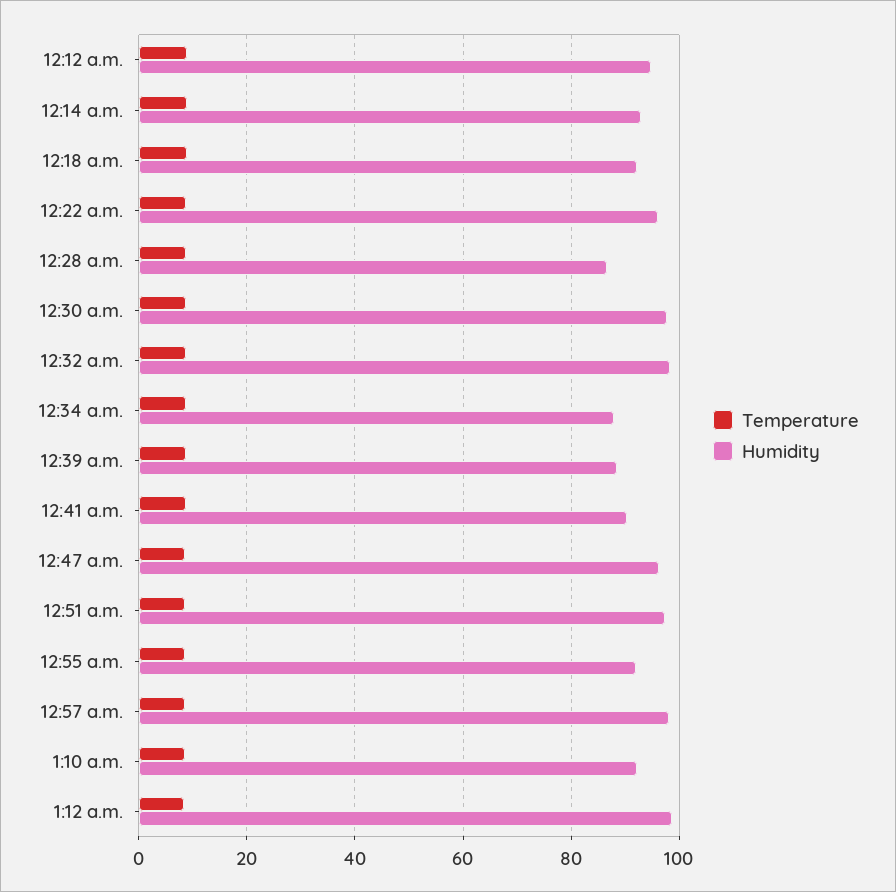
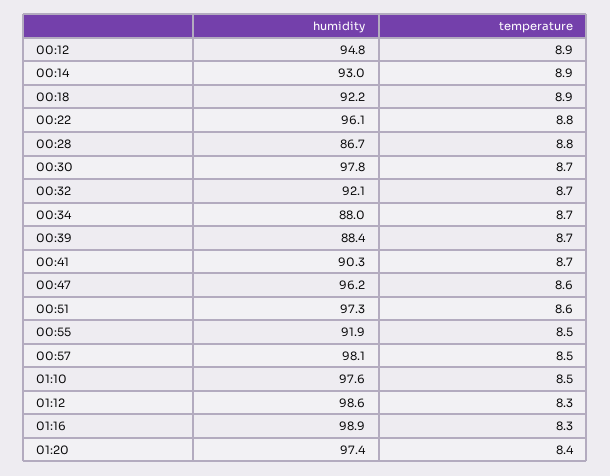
Humidity, 12:32 a.m.: 98 -> 92.1
Humidity, 1:10 a.m.: 92 -> 97.6
Humidity, 01:16: none -> 98.9
Temperature, 01:16: none -> 8.3
Humidity, 01:20: none -> 97.4
Temperature, 01:20: none -> 8.4

